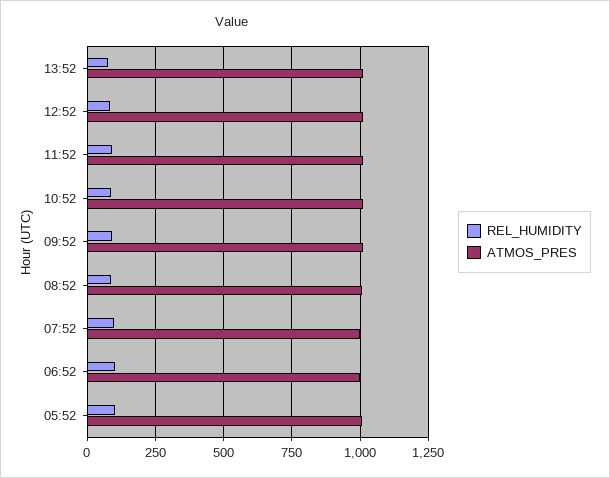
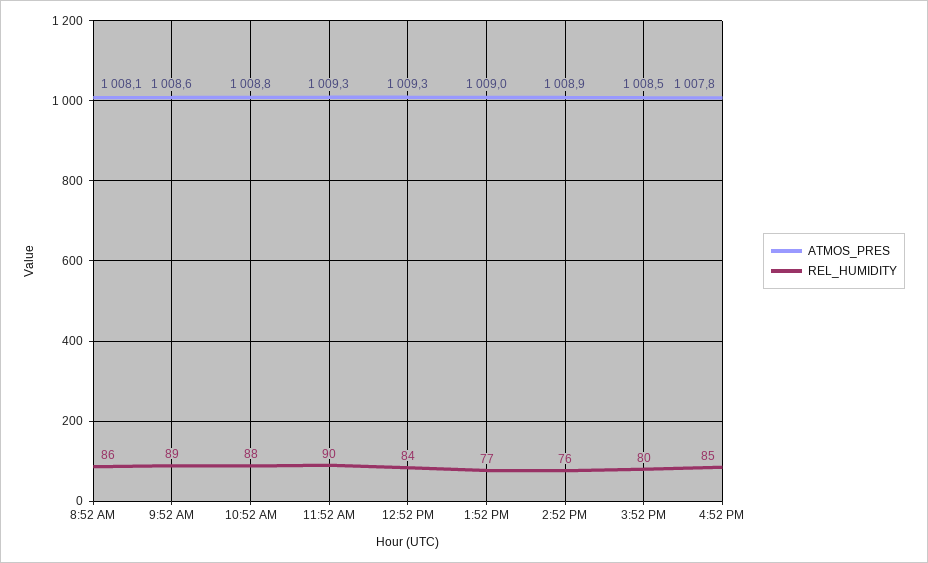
REL_HUMIDITY, 07:52: 100 -> none
ATMOS_PRES, 07:52: 1000 -> none
REL_HUMIDITY, 06:52: 100 -> none
ATMOS_PRES, 06:52: 1000 -> none
REL_HUMIDITY, 05:52: 100 -> none
ATMOS_PRES, 05:52: 1000 -> none
ATMOS_PRES, 2:52 PM: none -> 1008.9
REL_HUMIDITY, 2:52 PM: none -> 76
ATMOS_PRES, 3:52 PM: none -> 1008.5
REL_HUMIDITY, 3:52 PM: none -> 80
ATMOS_PRES, 4:52 PM: none -> 1007.8
REL_HUMIDITY, 4:52 PM: none -> 85

